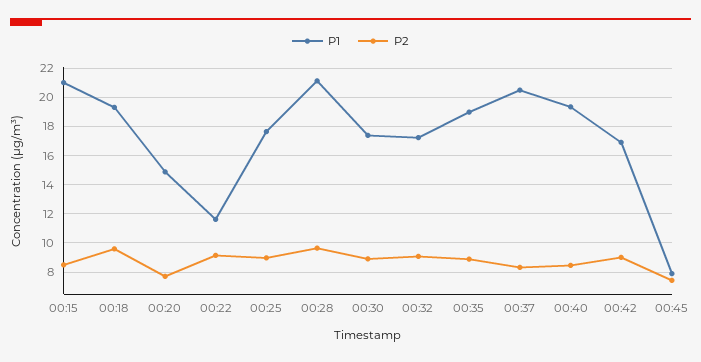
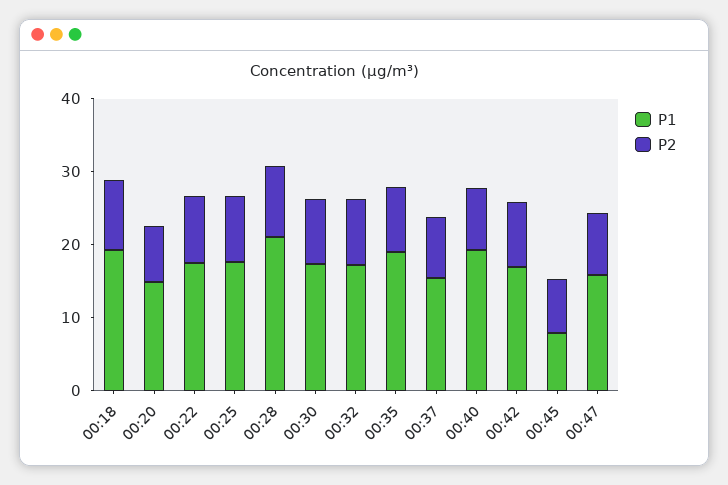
P1, 00:15: 21 -> none
P2, 00:15: 8.5 -> none
P1, 00:22: 11.5 -> 18
P1, 00:37: 20.5 -> 16
P1, 00:47: none -> 16
P2, 00:47: none -> 8

